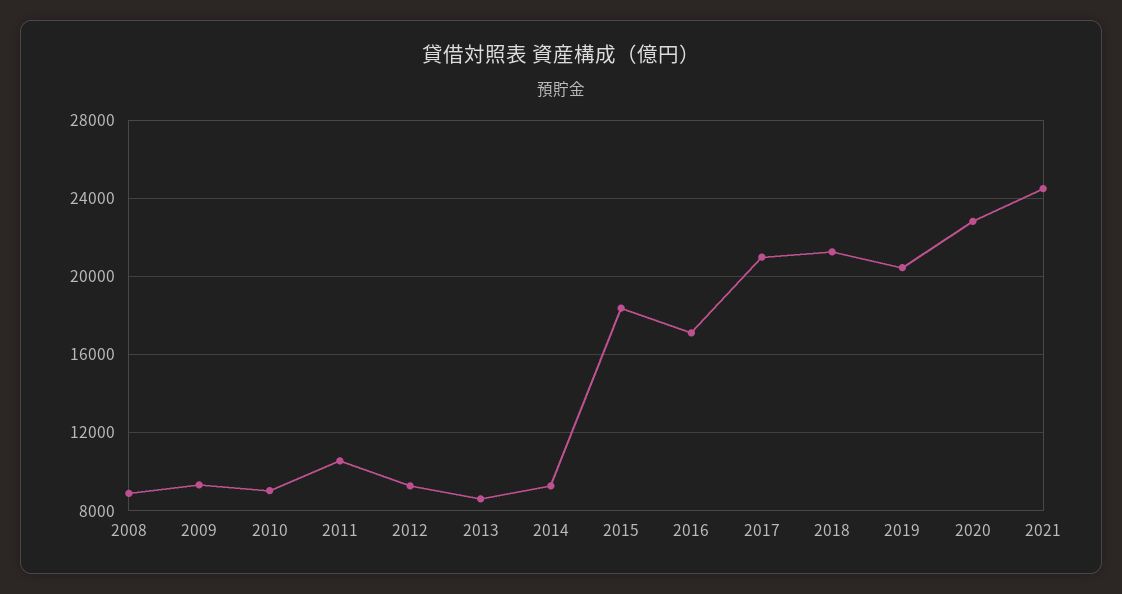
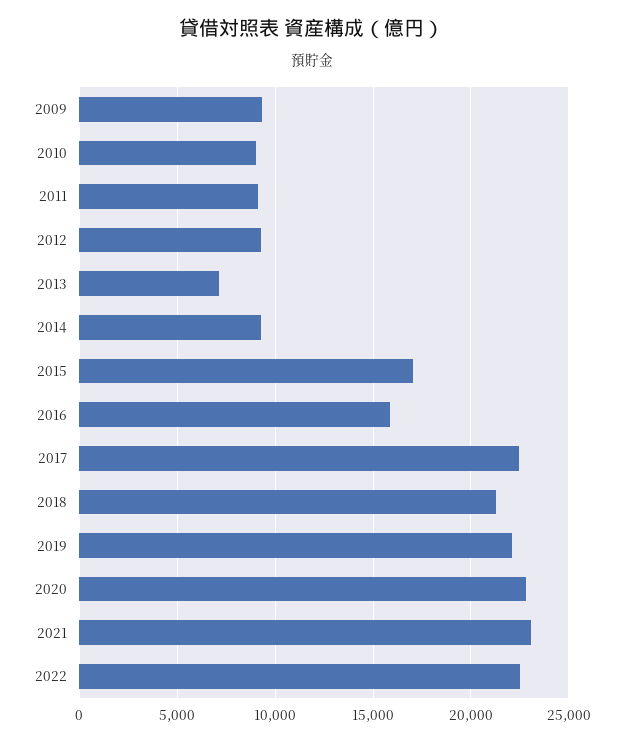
2008: 9000 -> none
2011: 10500 -> 9000
2013: 8500 -> 7000
2015: 18500 -> 17000
2016: 17000 -> 16000
2017: 21000 -> 22500
2019: 20500 -> 22000
2021: 24500 -> 23000
2022: none -> 22500

